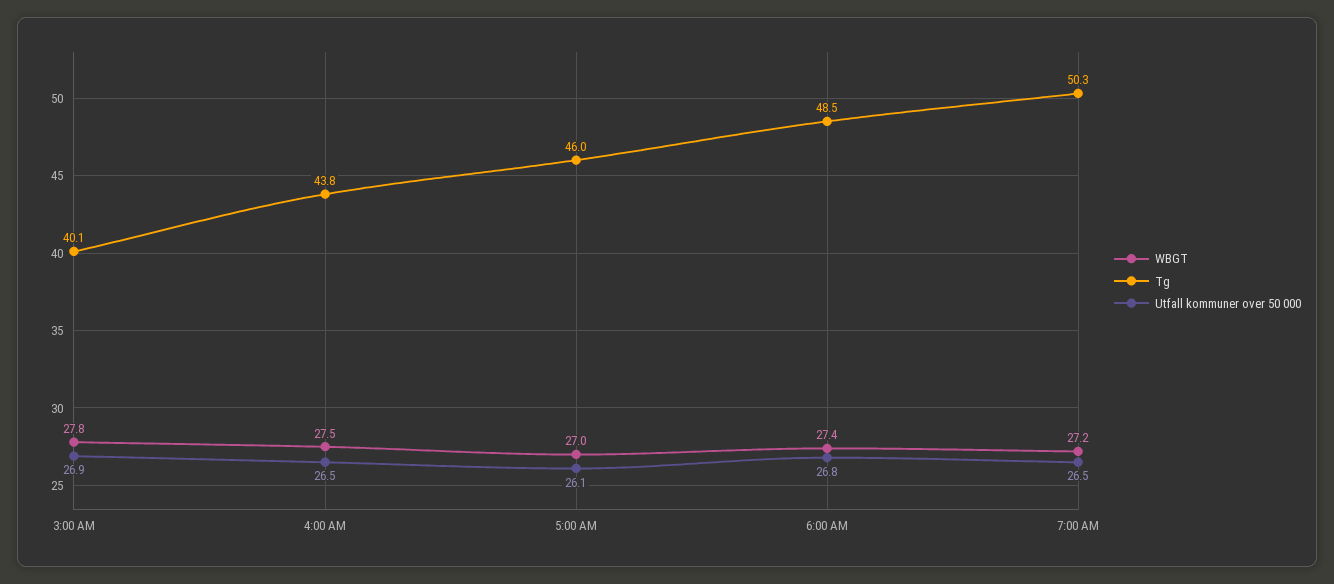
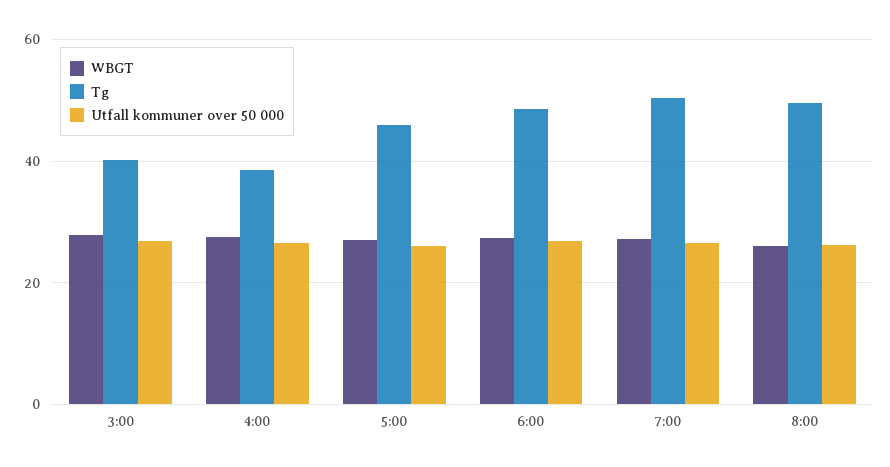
Tg, 4:00 AM: 43.8 -> 38
WBGT, 8:00: none -> 26
Tg, 8:00: none -> 50
Utfall kommuner over 50 000, 8:00: none -> 26

